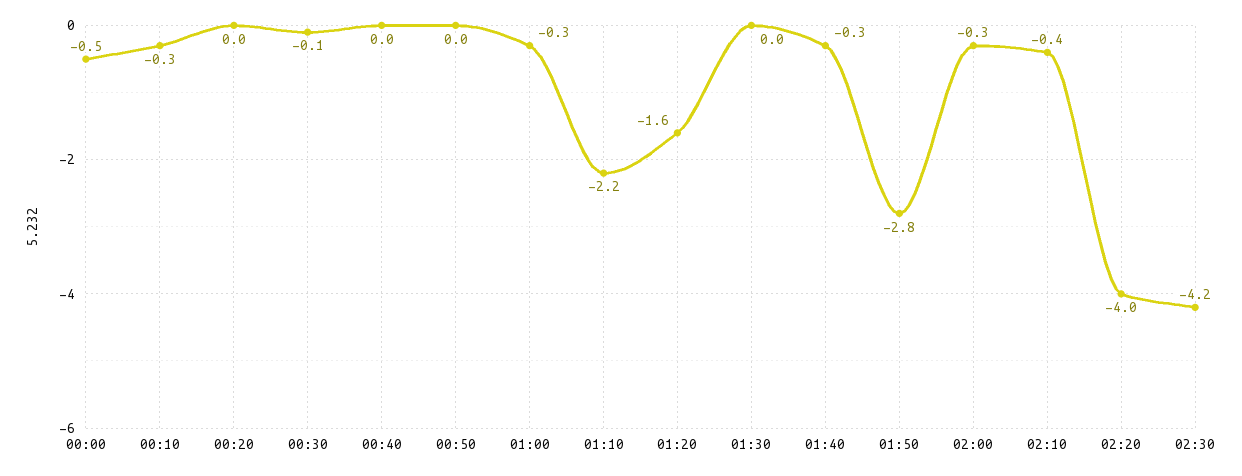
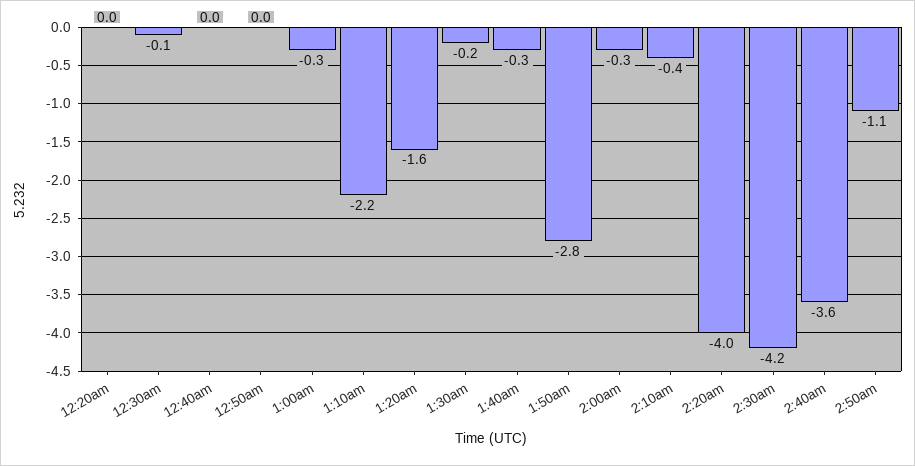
00:00: -0.5 -> none
00:10: -0.3 -> none
01:30: 0 -> -0.2
2:40am: none -> -3.6
2:50am: none -> -1.1

